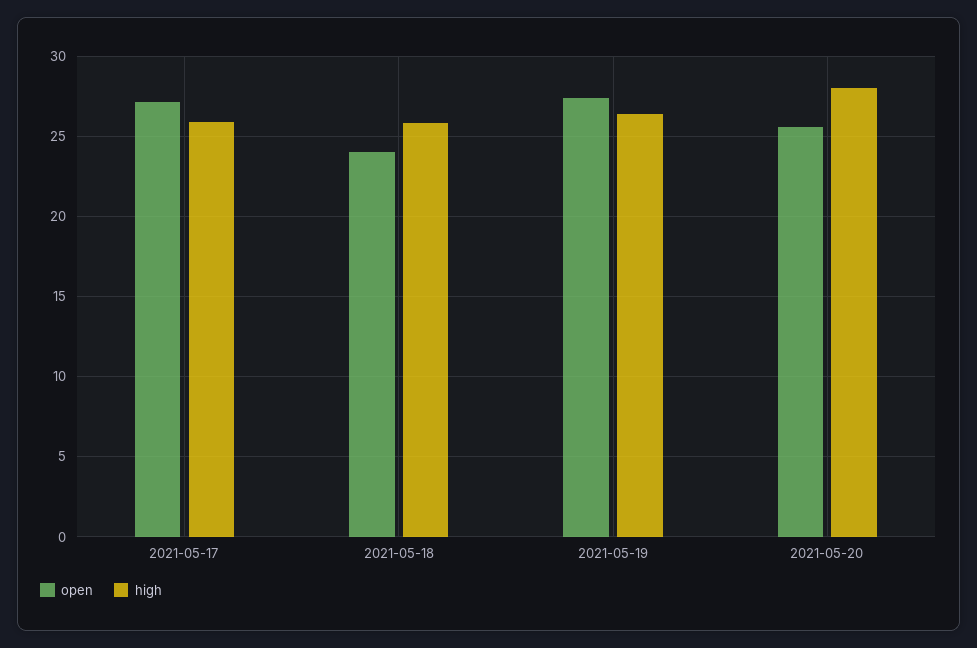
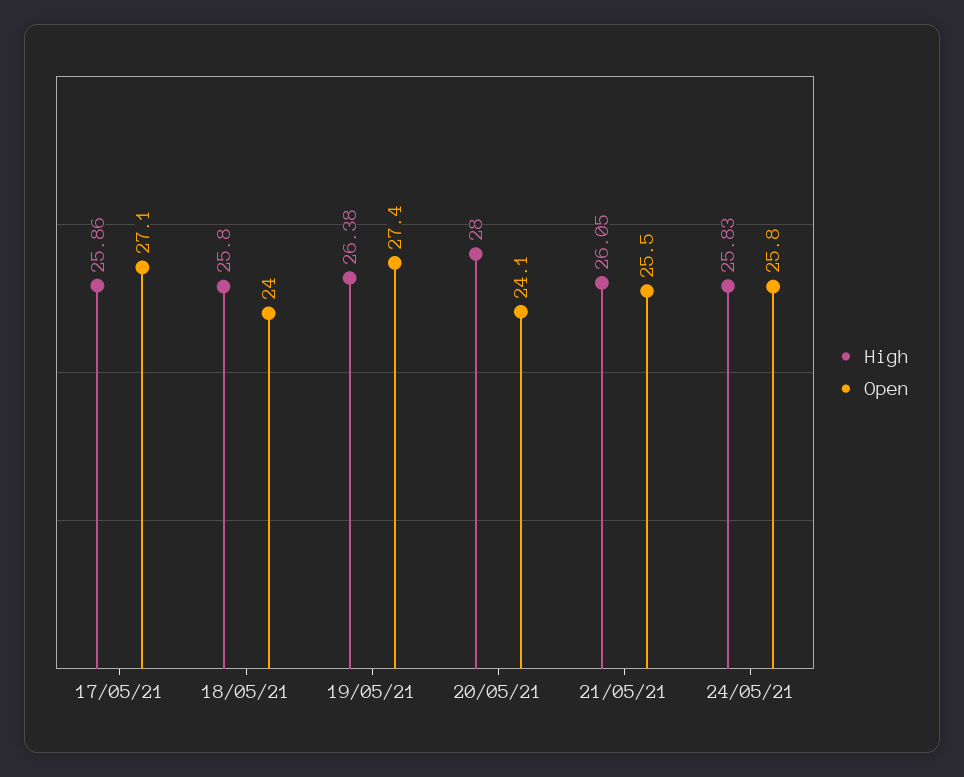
open, 2021-05-20: 25.5 -> 24.1
high, 21/05/21: none -> 26.05
open, 21/05/21: none -> 25.5
high, 24/05/21: none -> 25.83
open, 24/05/21: none -> 25.8

